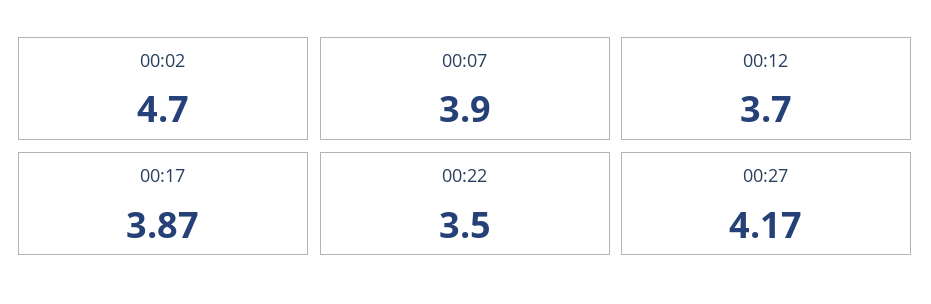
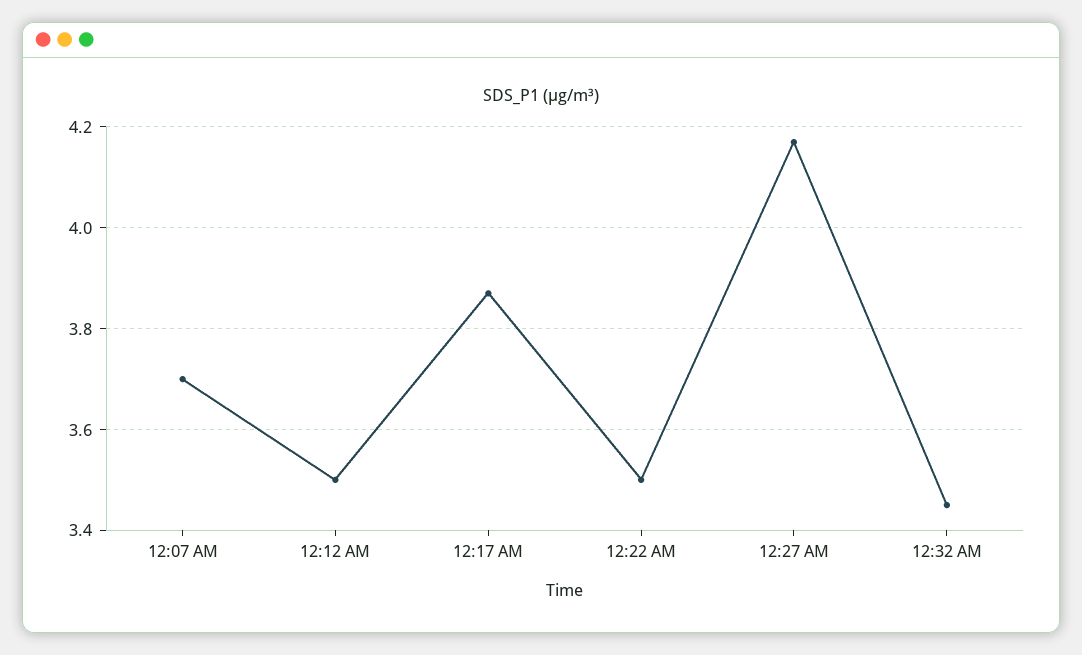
00:02: 4.7 -> none
00:07: 3.9 -> 3.7
00:12: 3.7 -> 3.5
12:32 AM: none -> 3.45

